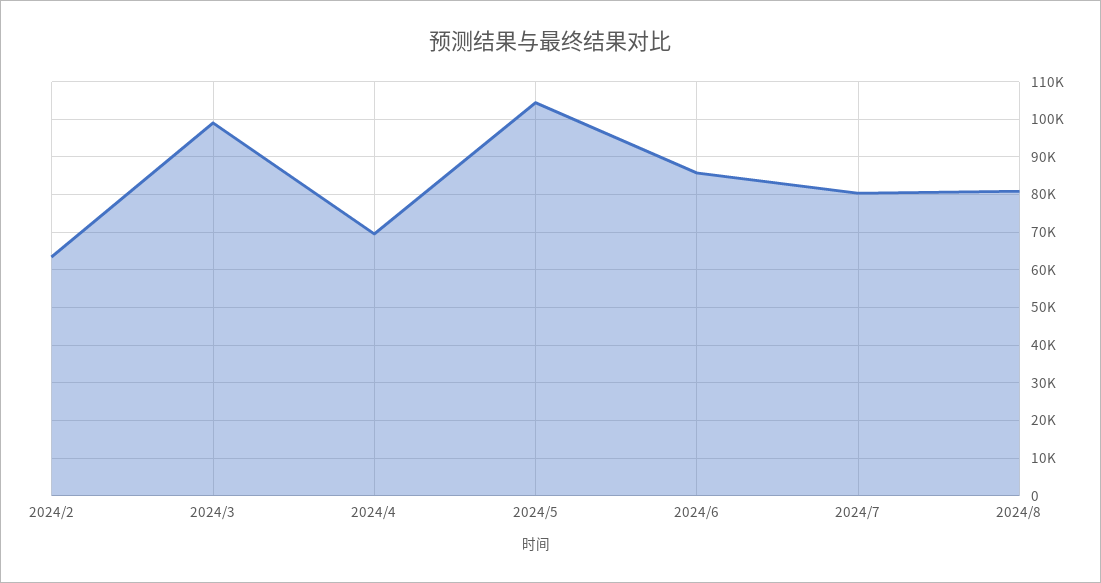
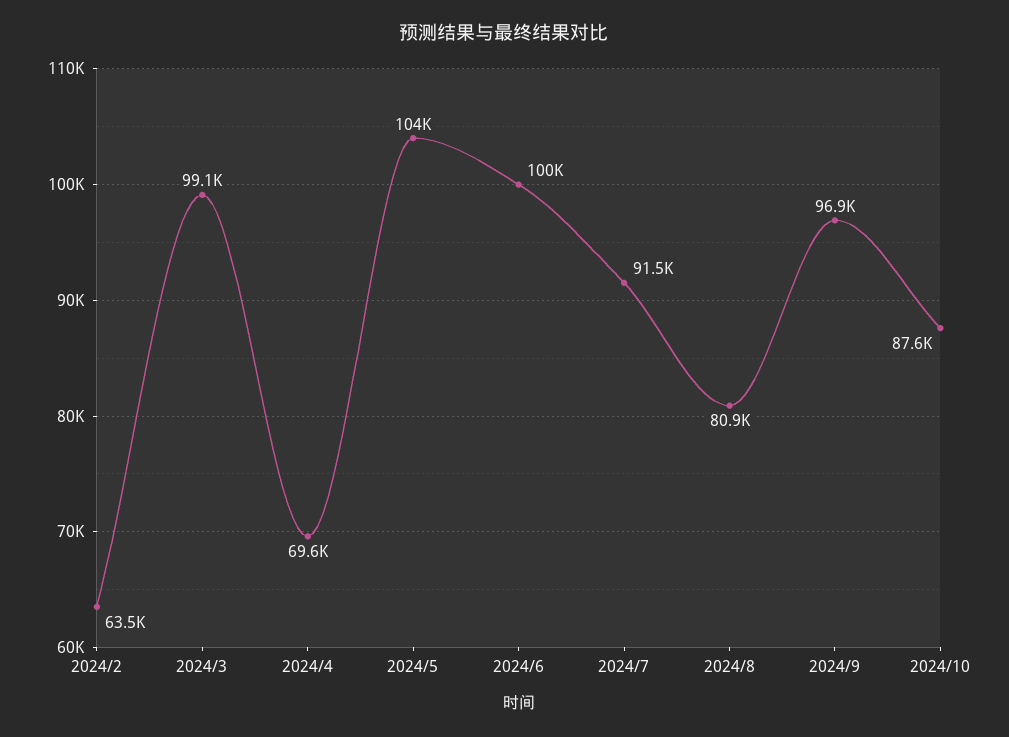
2024/6: 86000 -> 100000
2024/7: 80000 -> 91500
2024/9: none -> 96900
2024/10: none -> 87600

